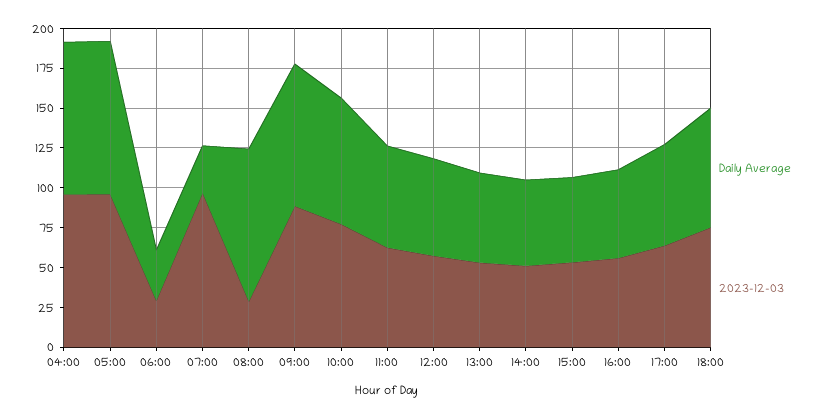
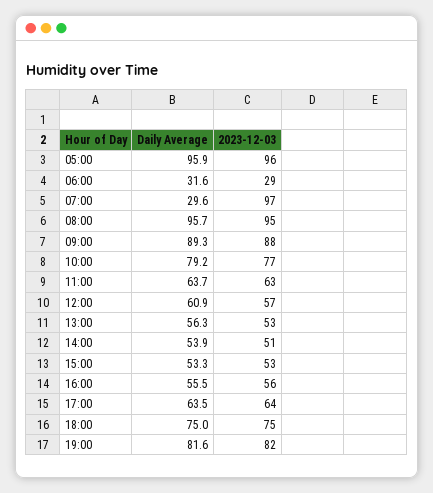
Daily Average, 04:00: 100 -> none
2023-12-03, 04:00: 100 -> none
2023-12-03, 08:00: 25 -> 95
Daily Average, 19:00: none -> 81.6
2023-12-03, 19:00: none -> 82

